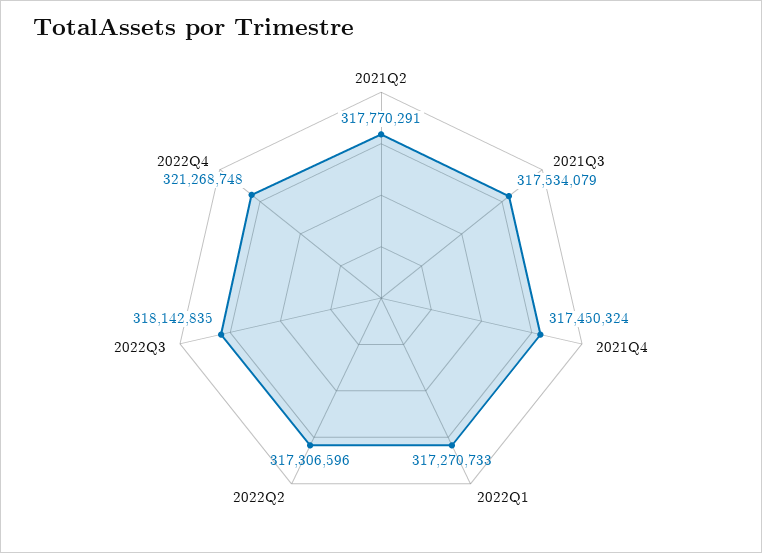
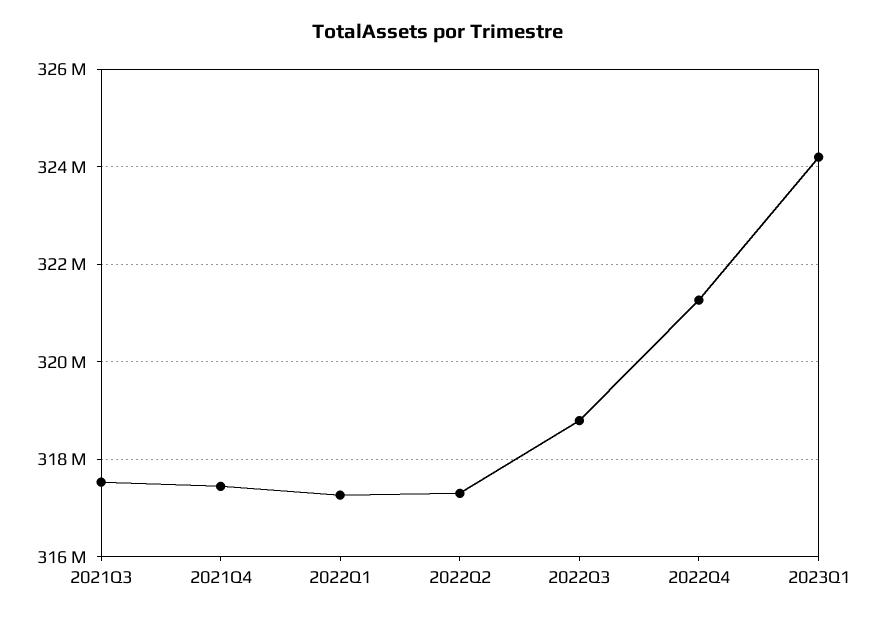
2021Q2: 317770291 -> none
2022Q3: 318142835 -> 318800000
2023Q1: none -> 324200000

